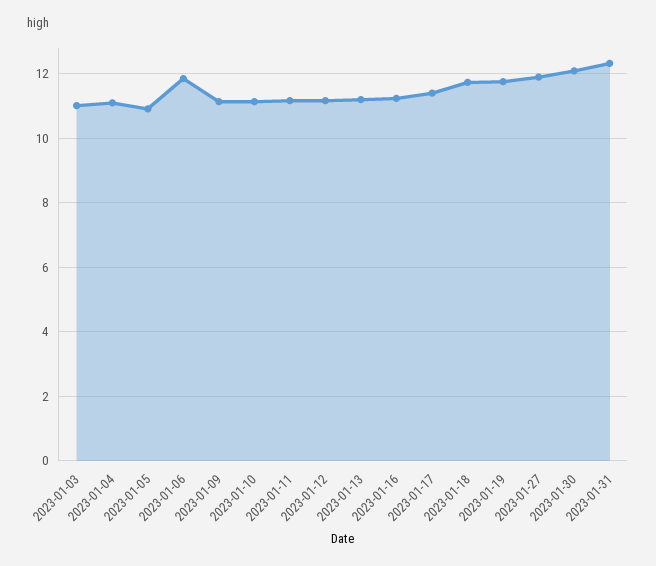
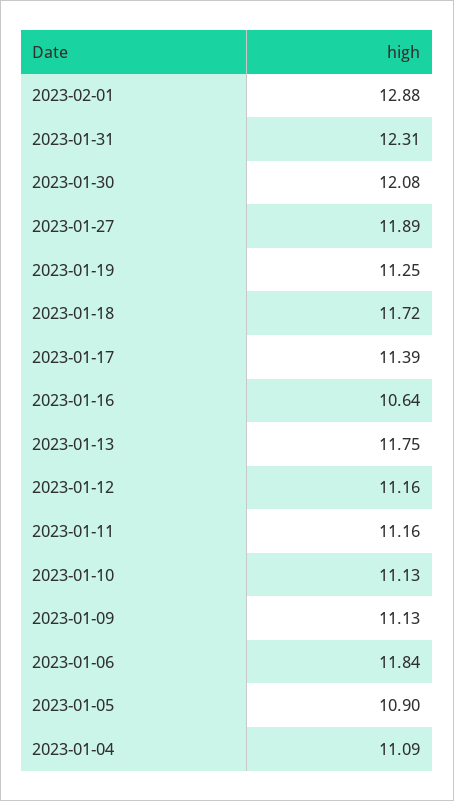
2023-01-03: 11 -> none
2023-01-13: 11.2 -> 11.75
2023-01-16: 11.2 -> 10.64
2023-01-19: 11.8 -> 11.25
2023-02-01: none -> 12.88

